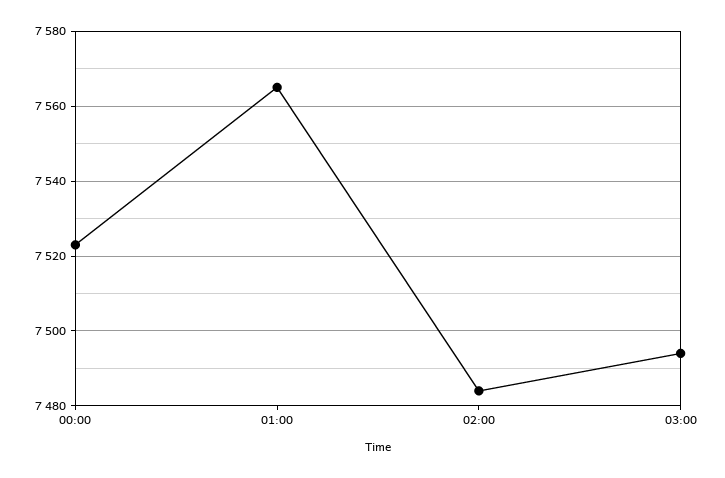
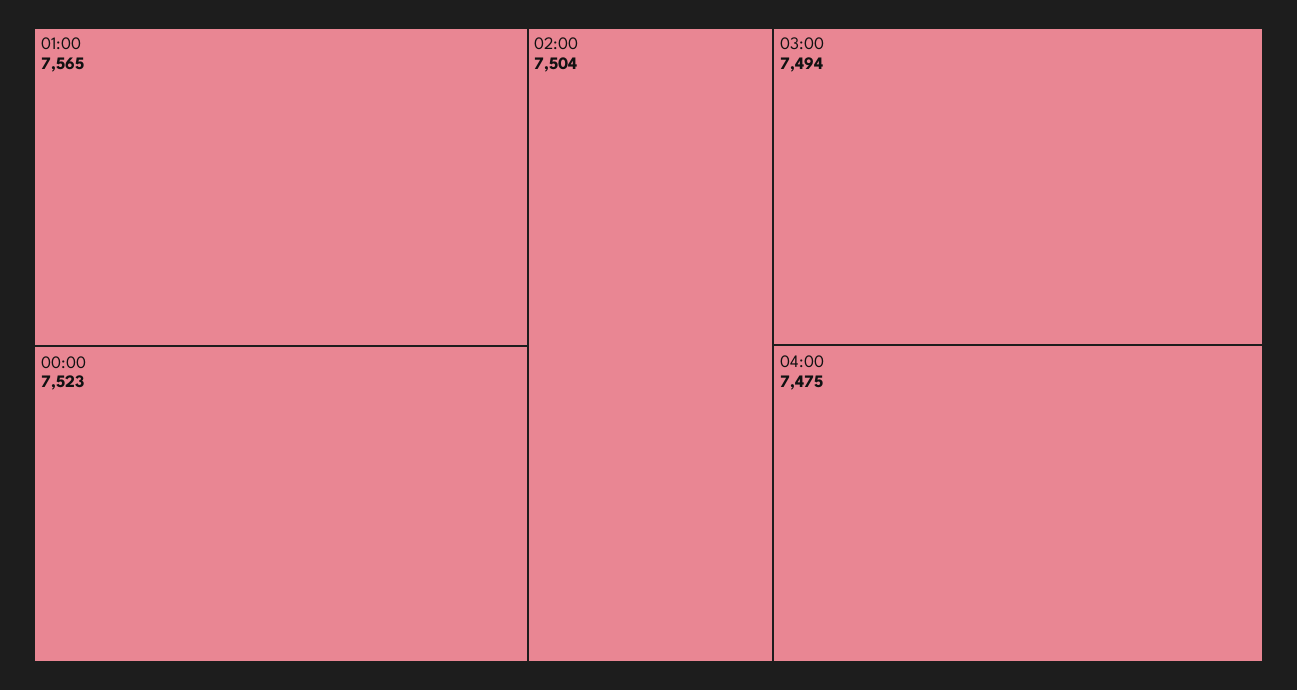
02:00: 7485 -> 7504
04:00: none -> 7475

